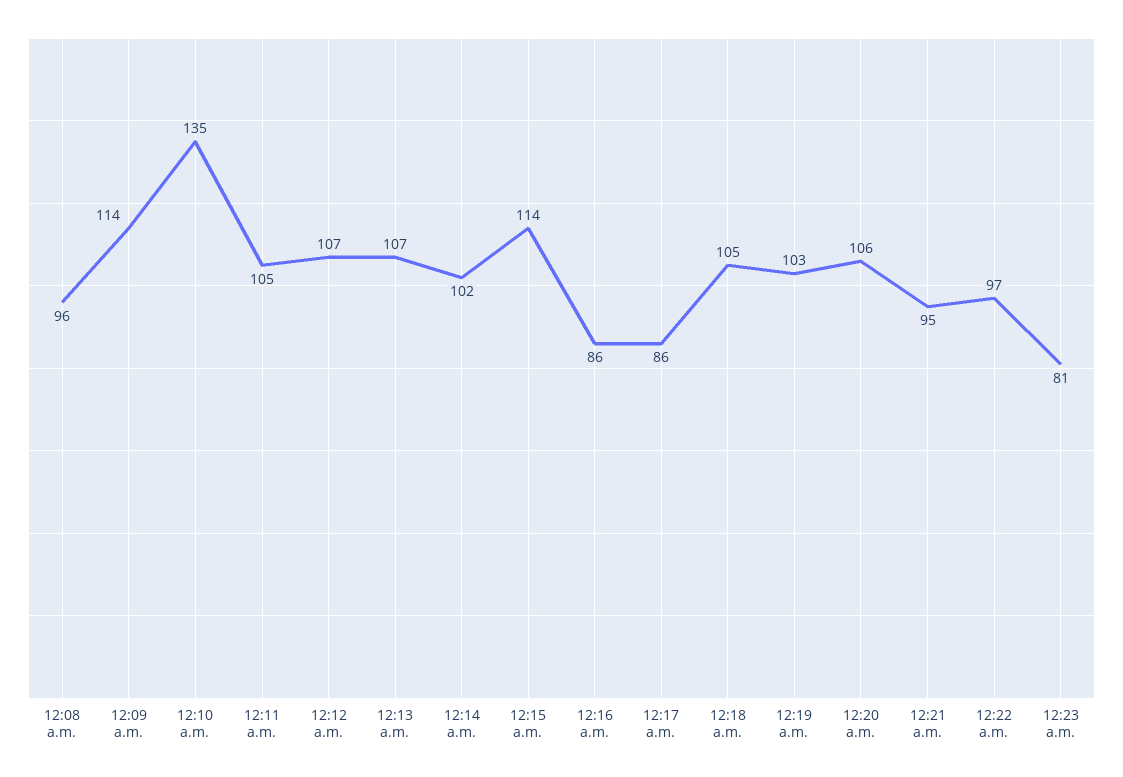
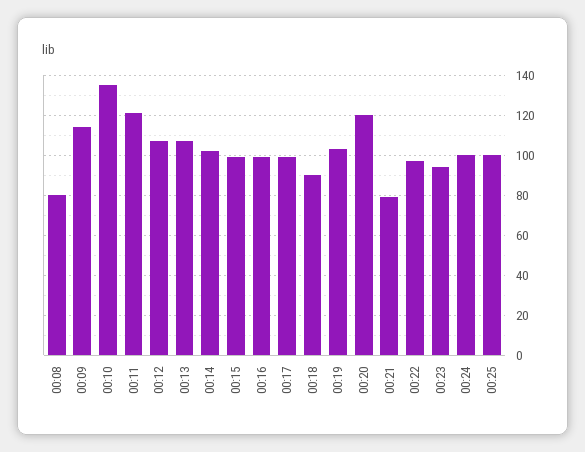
12:08 a.m.: 96 -> 80
12:11 a.m.: 105 -> 120
12:15 a.m.: 114 -> 100
12:16 a.m.: 86 -> 100
12:17 a.m.: 86 -> 100
12:18 a.m.: 105 -> 90
12:20 a.m.: 106 -> 120
12:21 a.m.: 95 -> 80
12:23 a.m.: 81 -> 95
00:24: none -> 100
00:25: none -> 100

